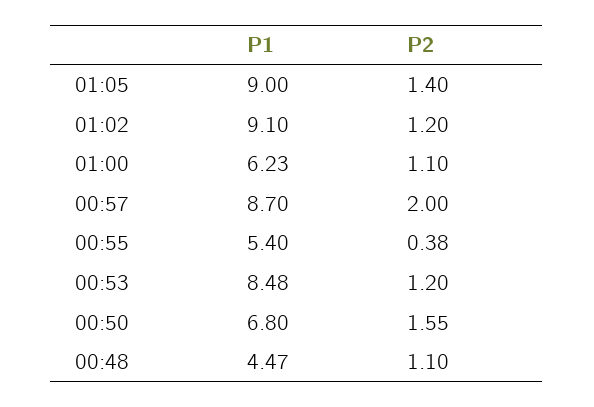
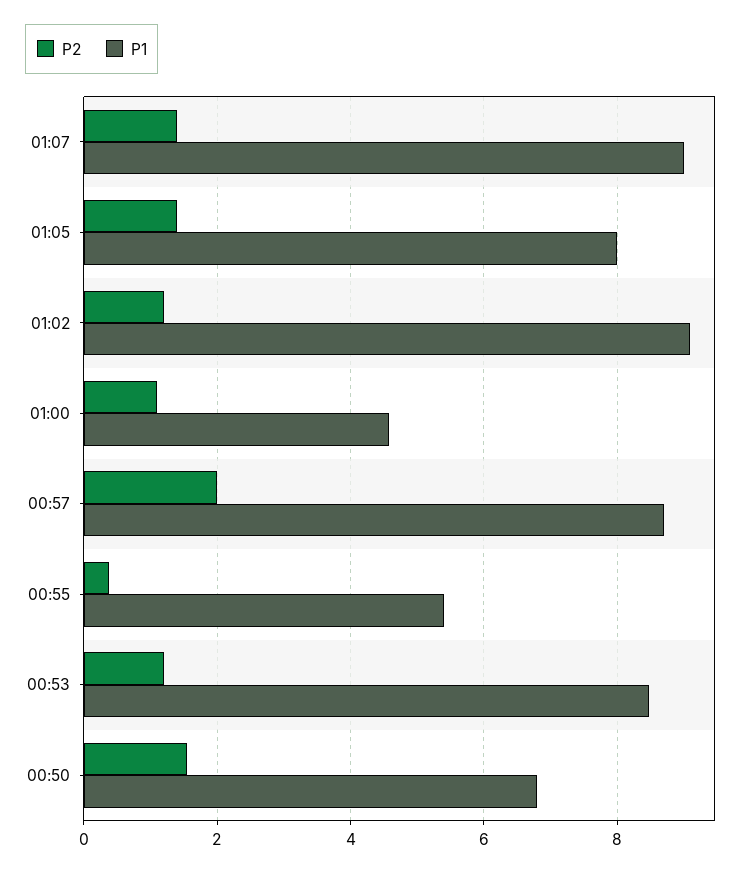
P1, 01:05: 9 -> 8
P1, 01:00: 6.23 -> 4.6
P1, 00:48: 4.47 -> none
P2, 00:48: 1.1 -> none
P2, 01:07: none -> 1.4
P1, 01:07: none -> 9

